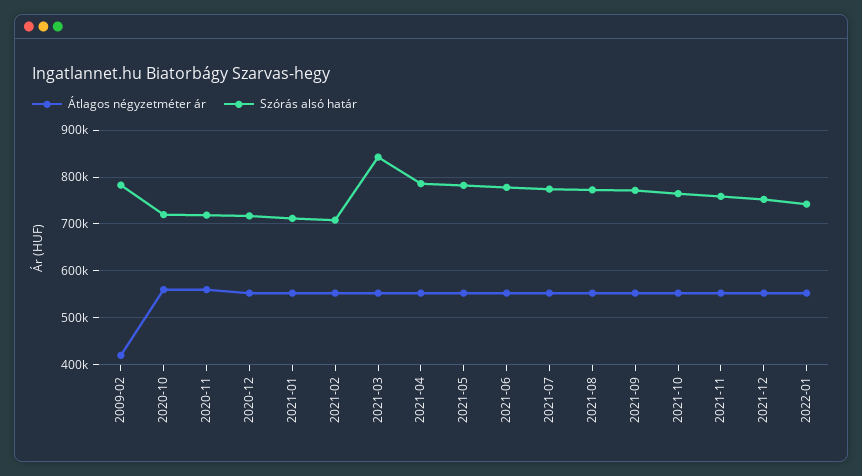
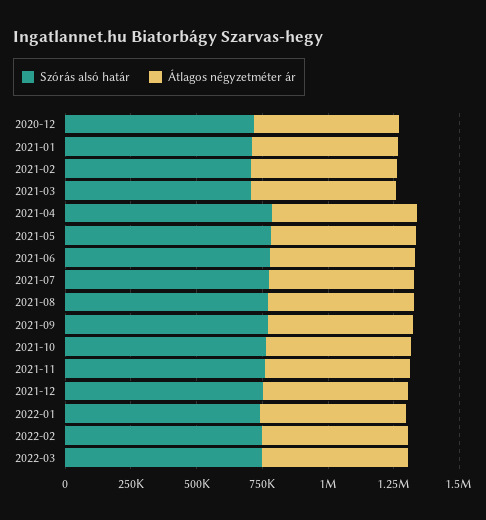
Átlagos négyzetméter ár, 2009-02: 420000 -> none
Szórás alsó határ, 2009-02: 780000 -> none
Átlagos négyzetméter ár, 2020-10: 560000 -> none
Szórás alsó határ, 2020-10: 720000 -> none
Átlagos négyzetméter ár, 2020-11: 560000 -> none
Szórás alsó határ, 2020-11: 720000 -> none
Szórás alsó határ, 2021-03: 840000 -> 700000
Szórás alsó határ, 2022-02: none -> 750000
Átlagos négyzetméter ár, 2022-02: none -> 550000
Szórás alsó határ, 2022-03: none -> 750000
Átlagos négyzetméter ár, 2022-03: none -> 550000

